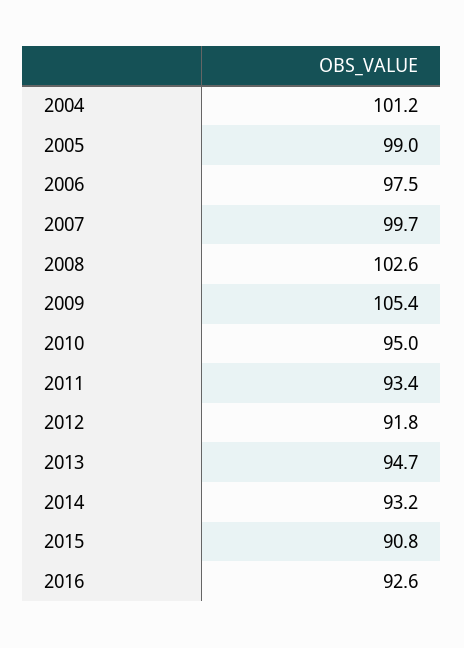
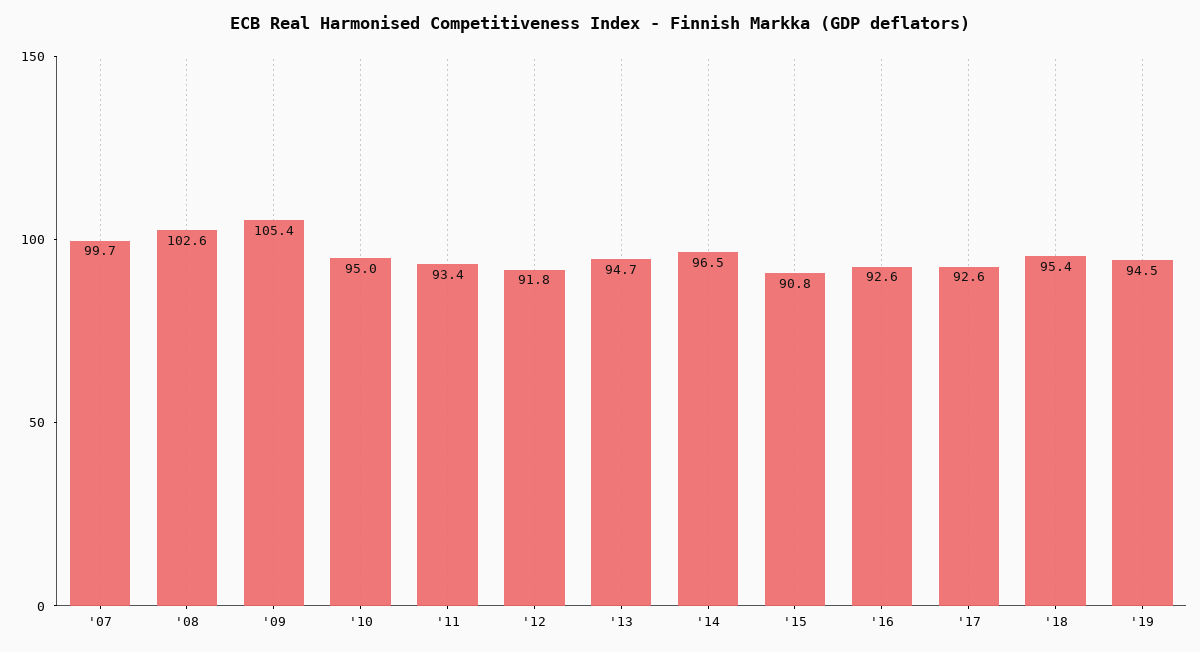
2004: 101.2 -> none
2005: 99 -> none
2006: 97.5 -> none
2014: 93.2 -> 96.5
'17: none -> 92.6
'18: none -> 95.4
'19: none -> 94.5

